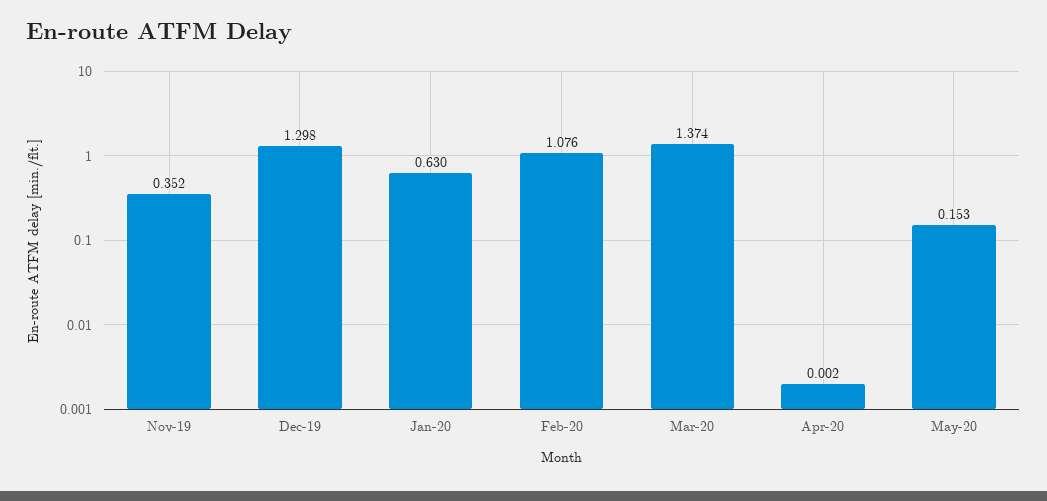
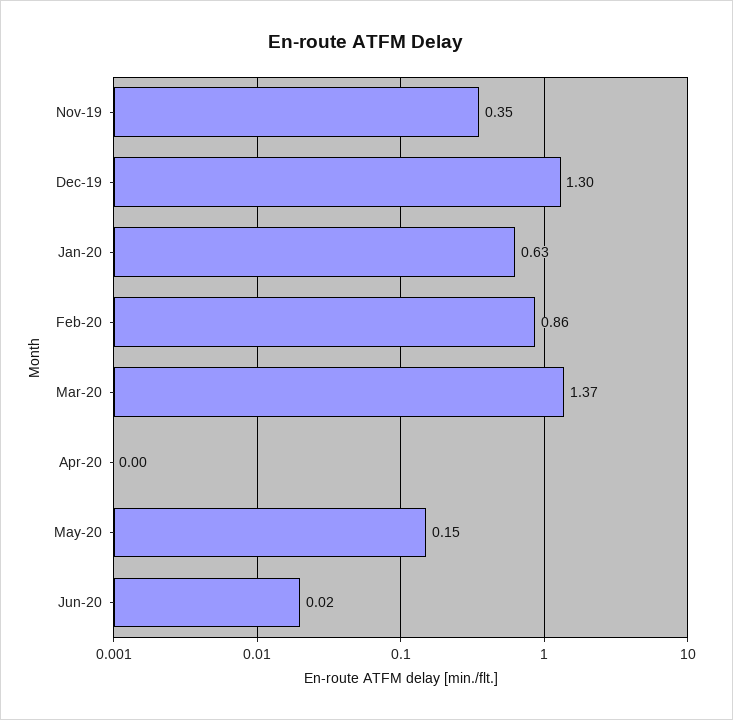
Feb-20: 1.076 -> 0.86
Jun-20: none -> 0.02

